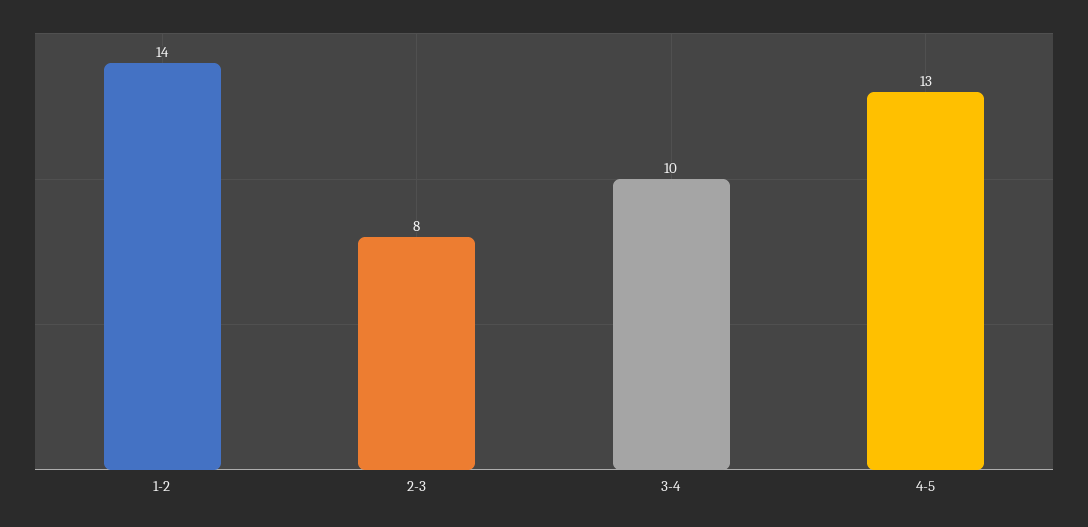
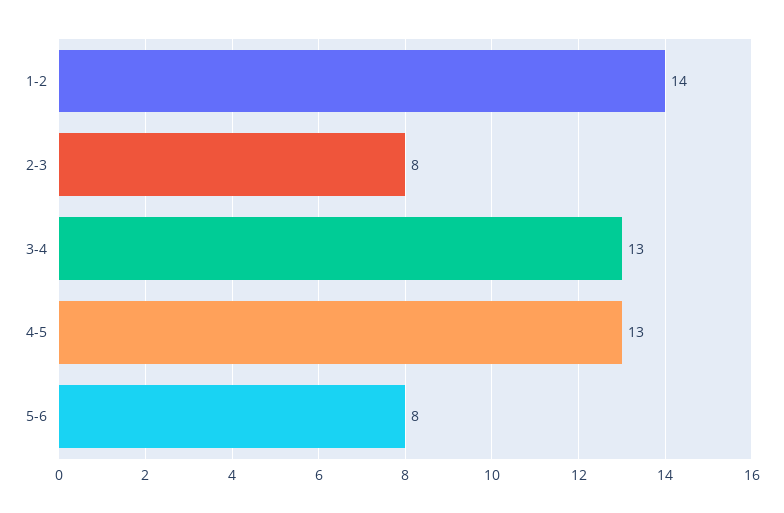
3-4: 10 -> 13
5-6: none -> 8

